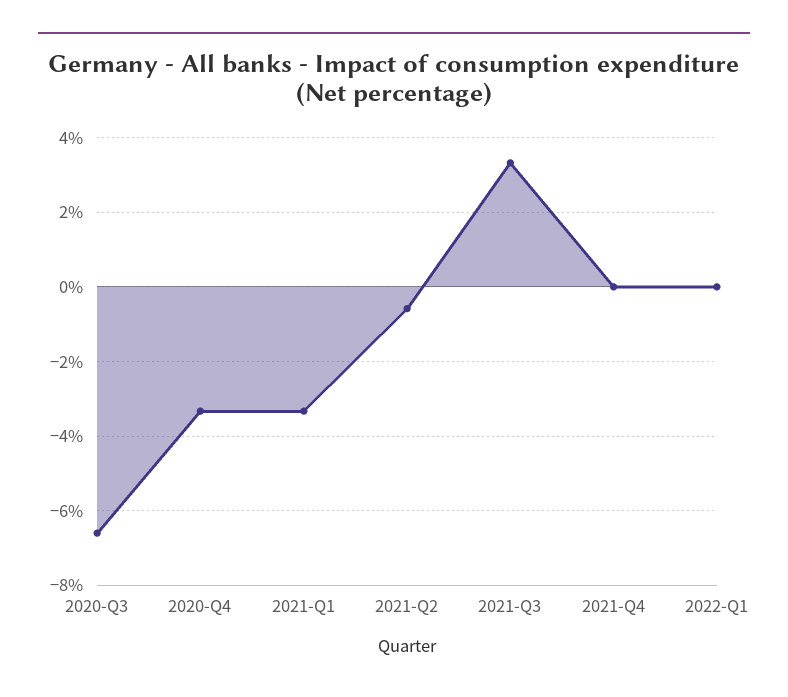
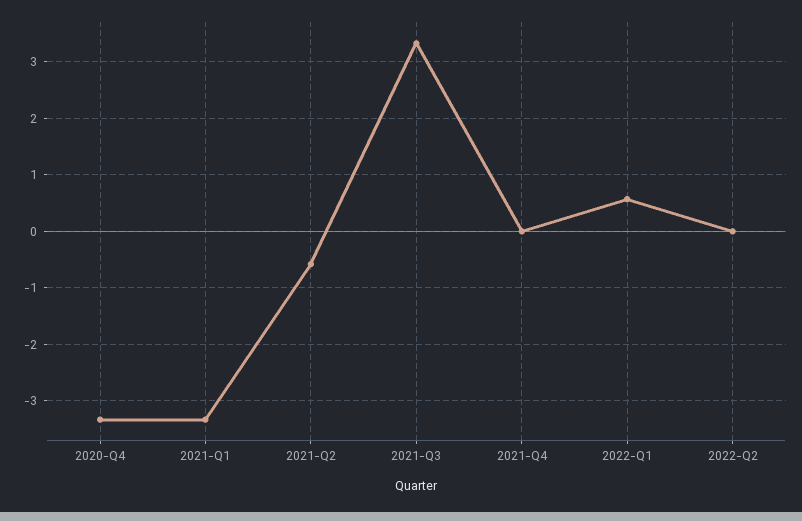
2020-Q3: -6.6 -> none
2022-Q1: 0 -> 0.6
2022-Q2: none -> 0

